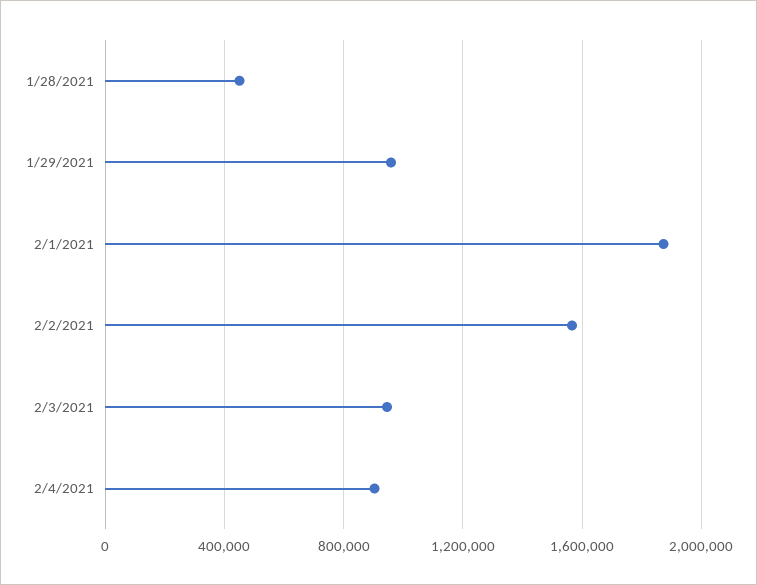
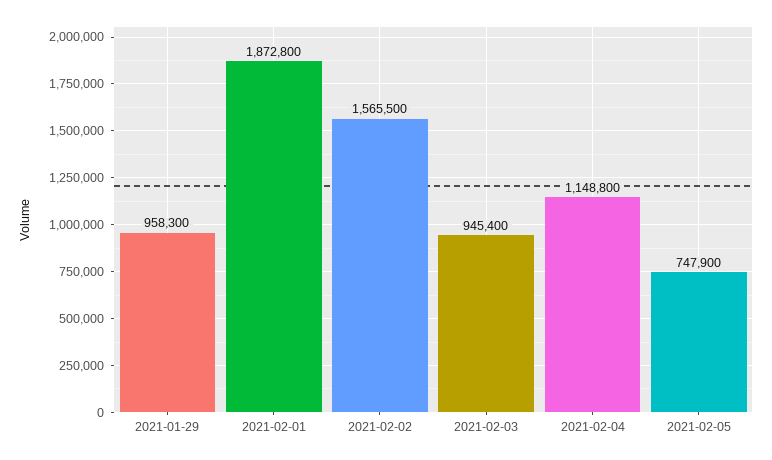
1/28/2021: 450000 -> none
2/4/2021: 900000 -> 1148800
2021-02-05: none -> 747900

